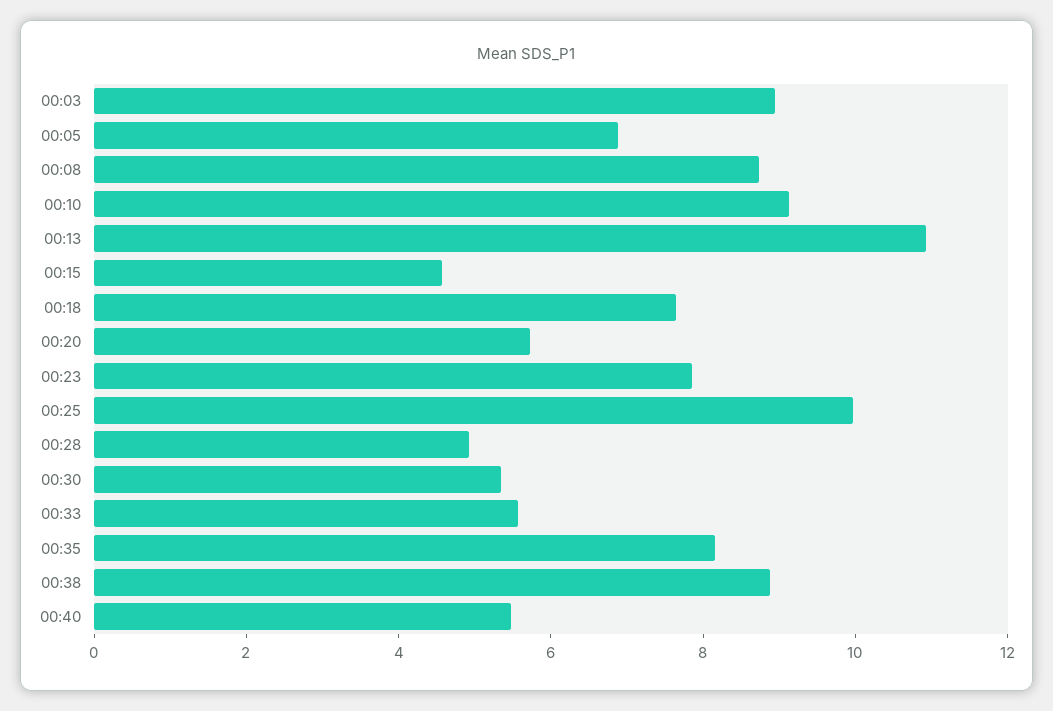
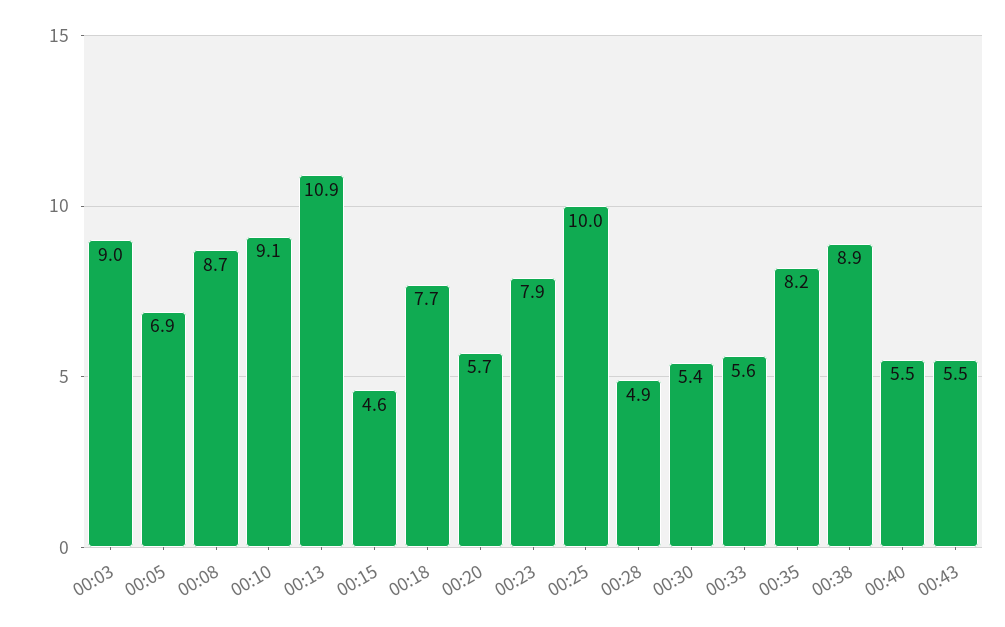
00:43: none -> 5.5

